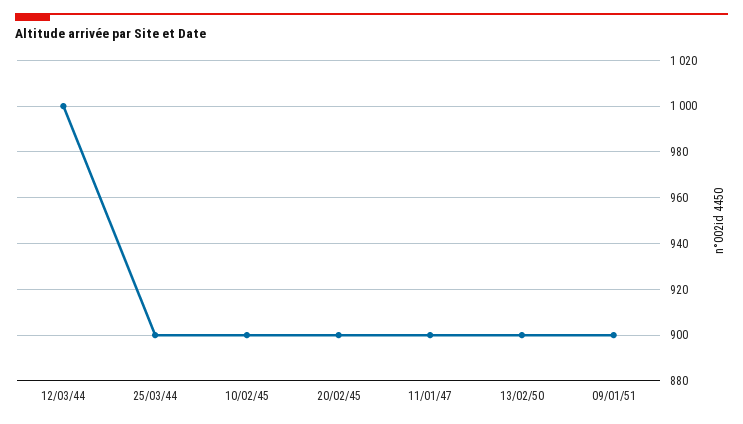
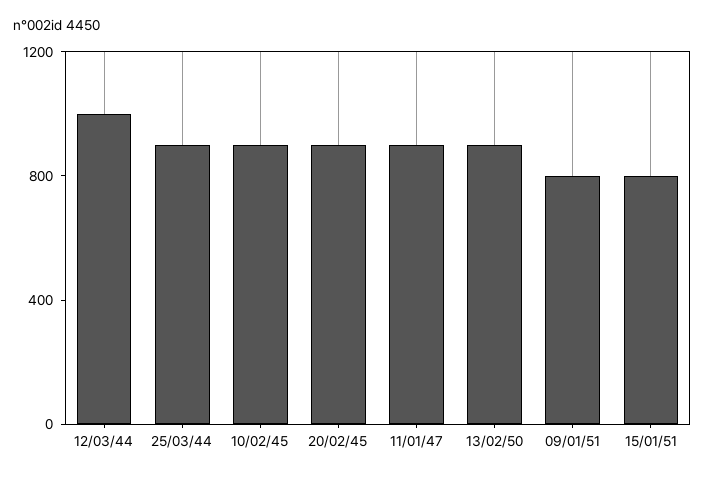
09/01/51: 900 -> 800
15/01/51: none -> 800

